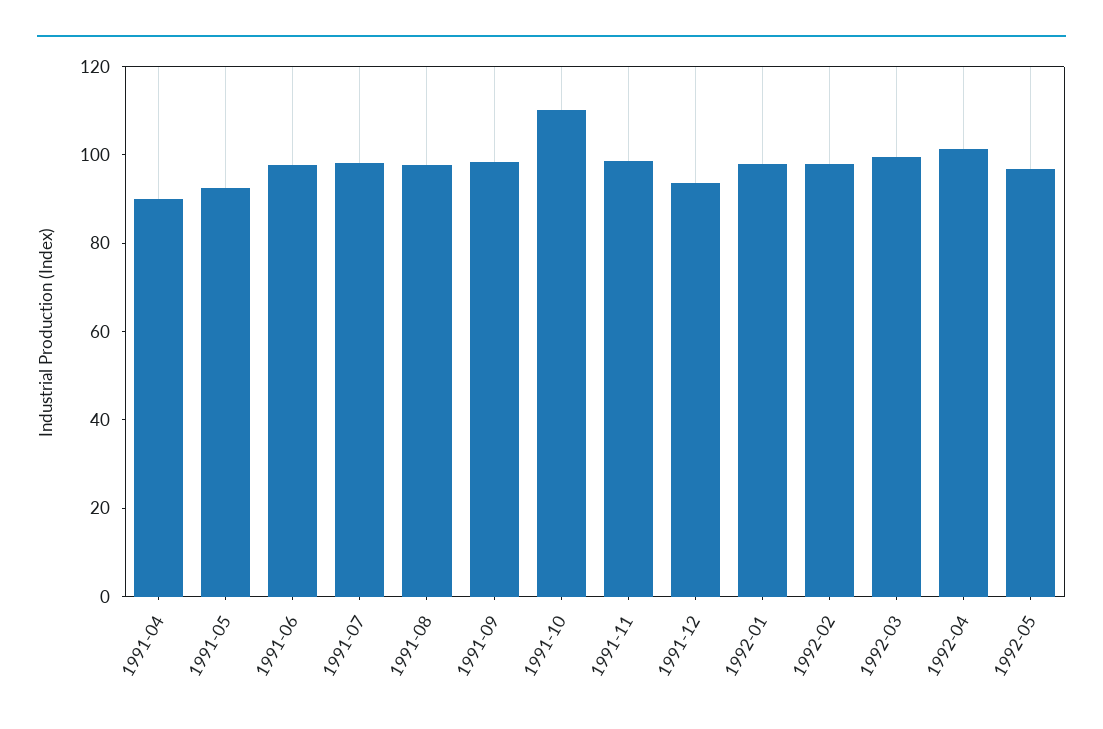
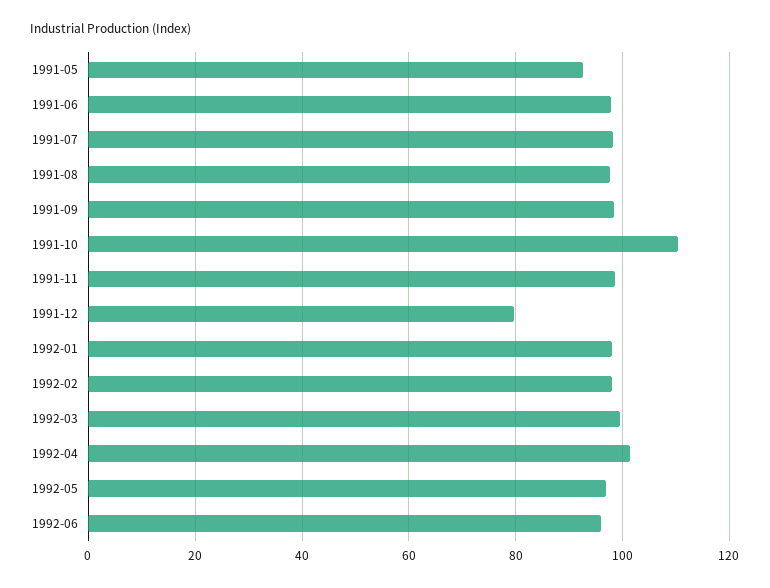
1991-04: 90 -> none
1991-12: 95 -> 80
1992-06: none -> 96

